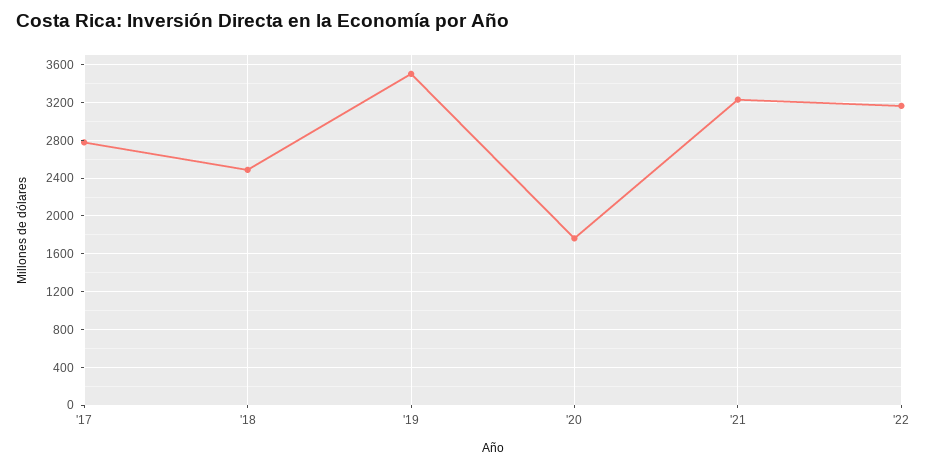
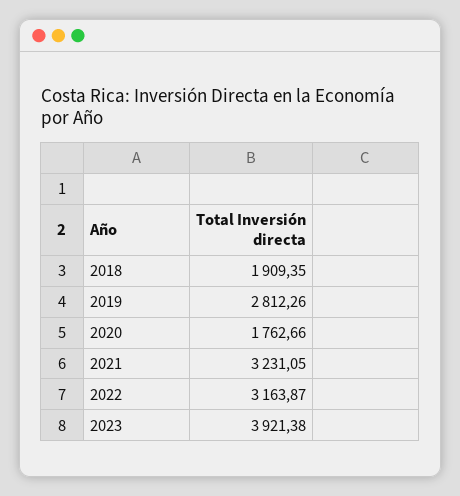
'17: 2800 -> none
'18: 2500 -> 1909.35
'19: 3500 -> 2812.26
2023: none -> 3921.38

